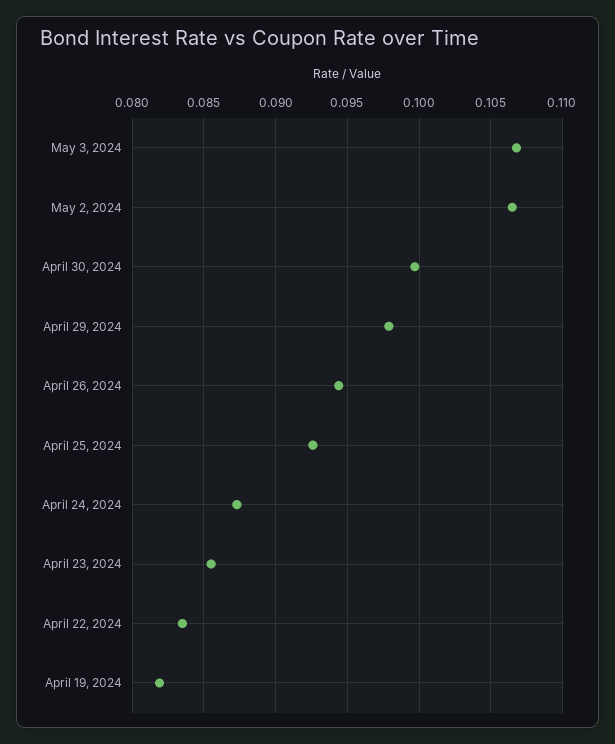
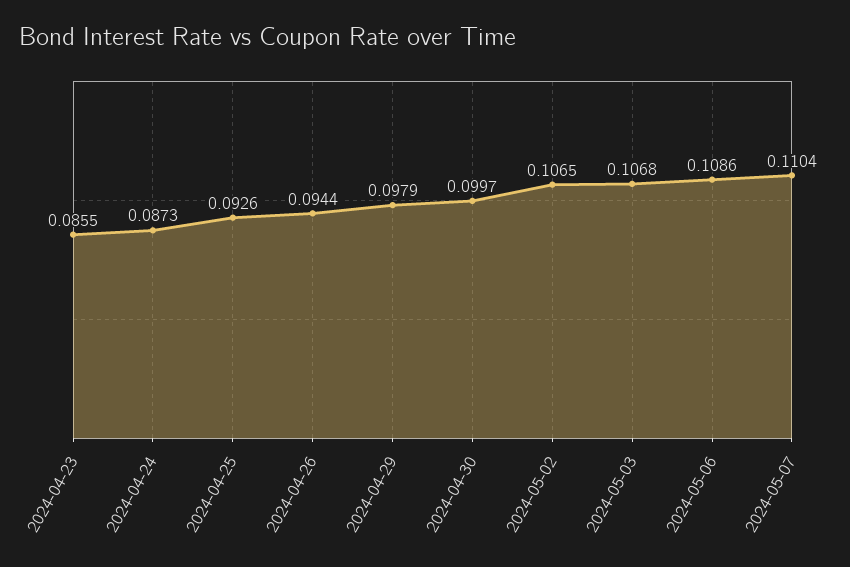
April 22, 2024: 0.0835 -> none
April 19, 2024: 0.082 -> none
2024-05-06: none -> 0.1086
2024-05-07: none -> 0.1104

